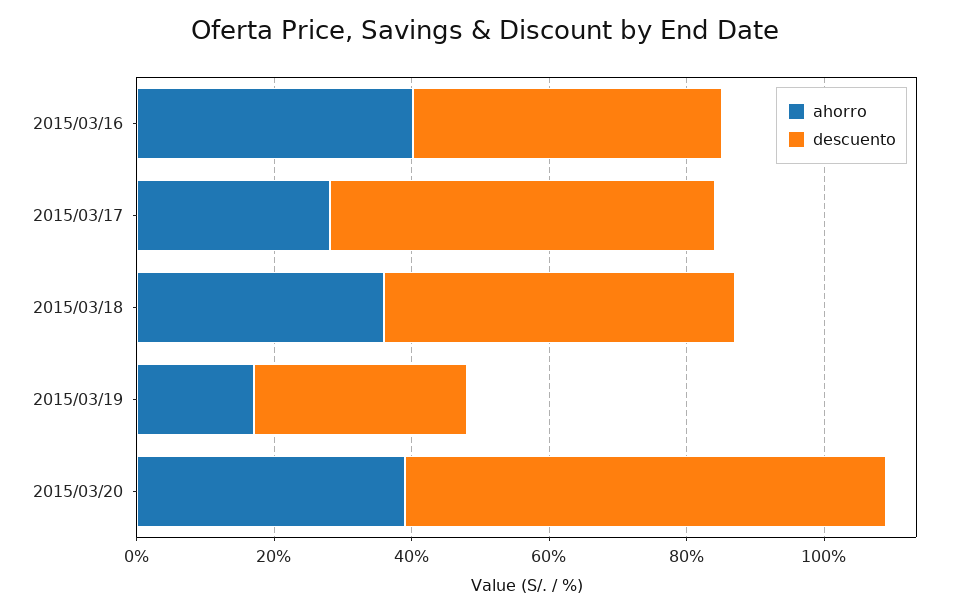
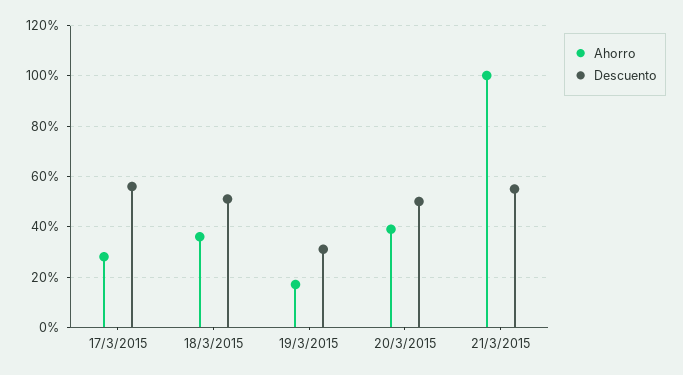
ahorro, 2015/03/16: 40 -> none
descuento, 2015/03/16: 45 -> none
descuento, 2015/03/20: 70 -> 50
ahorro, 21/3/2015: none -> 100
descuento, 21/3/2015: none -> 55

